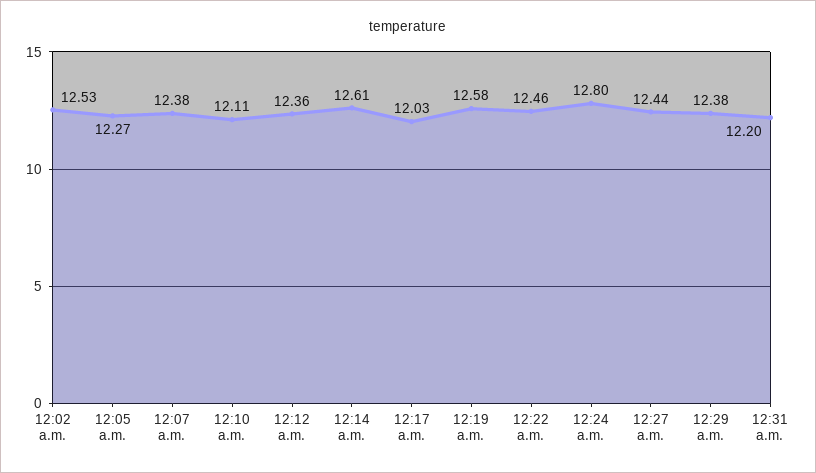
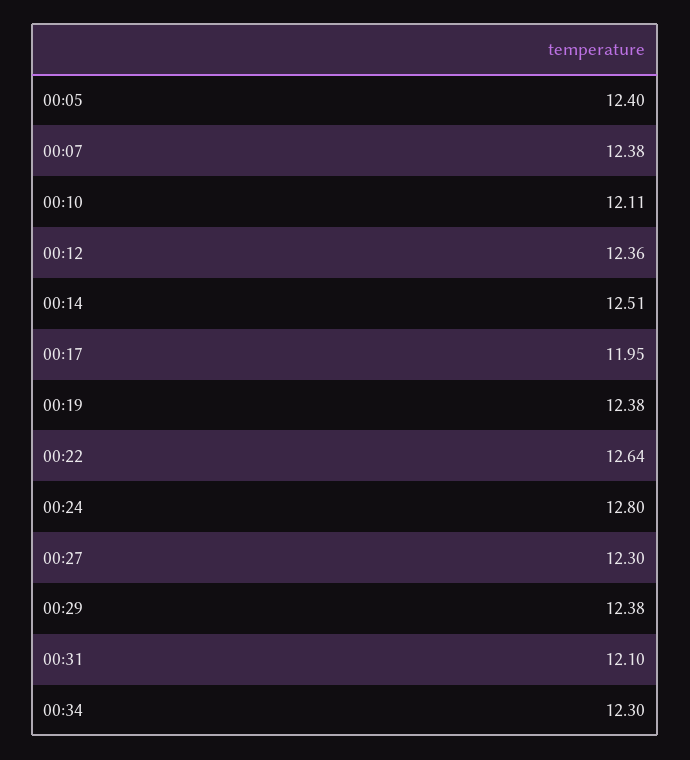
12:02 a.m.: 12.53 -> none
12:05 a.m.: 12.27 -> 12.4
12:14 a.m.: 12.61 -> 12.51
12:17 a.m.: 12.03 -> 11.95
12:19 a.m.: 12.58 -> 12.38
12:22 a.m.: 12.46 -> 12.64
12:27 a.m.: 12.44 -> 12.3
12:31 a.m.: 12.2 -> 12.1
00:34: none -> 12.3

